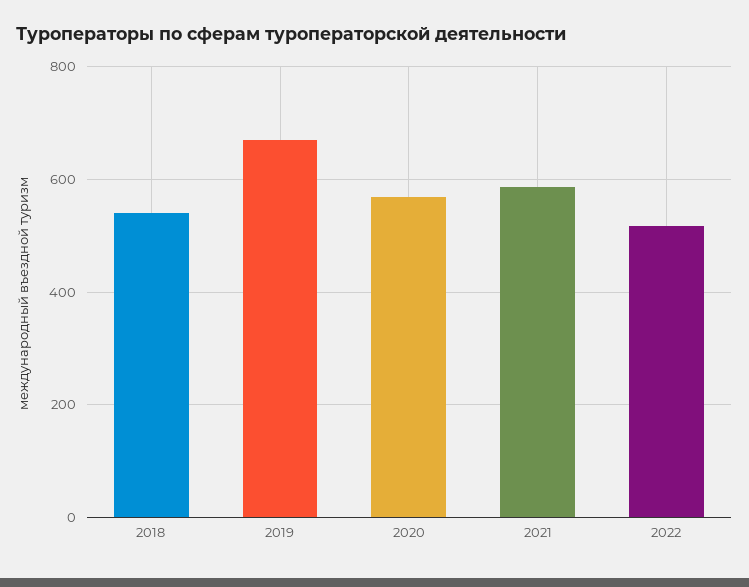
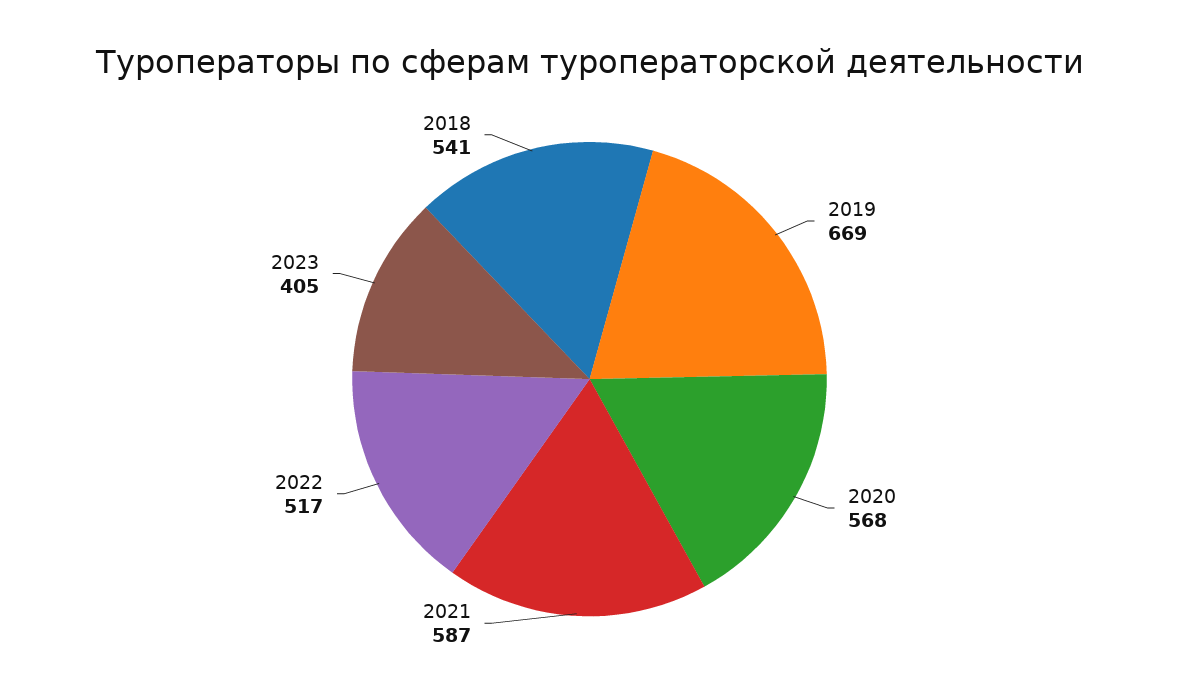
2023: none -> 405

